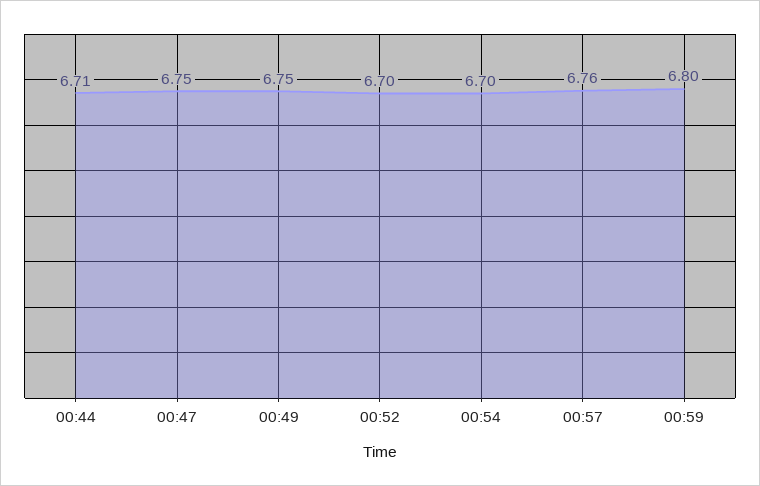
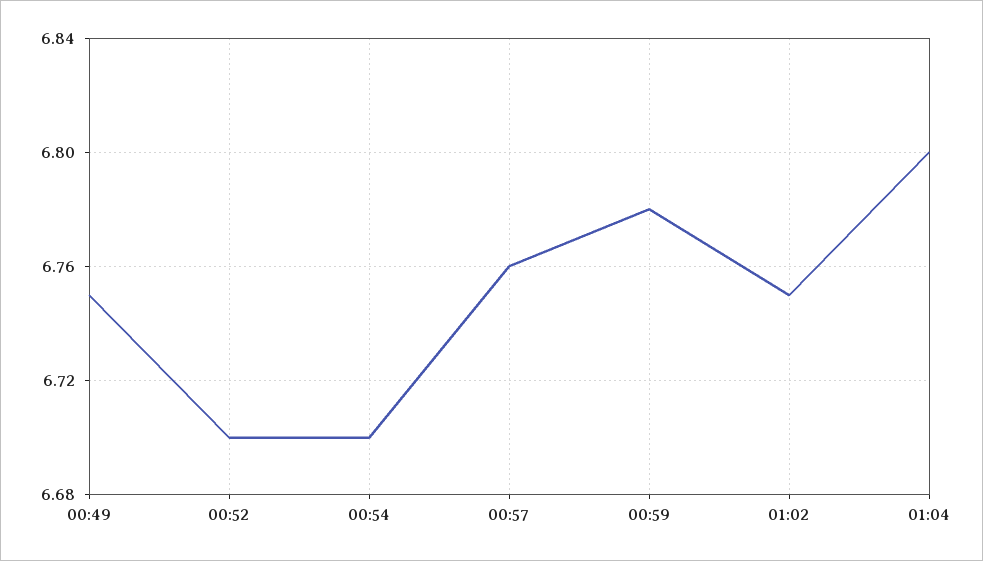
00:44: 6.71 -> none
00:47: 6.75 -> none
00:59: 6.8 -> 6.78
01:02: none -> 6.75
01:04: none -> 6.8

